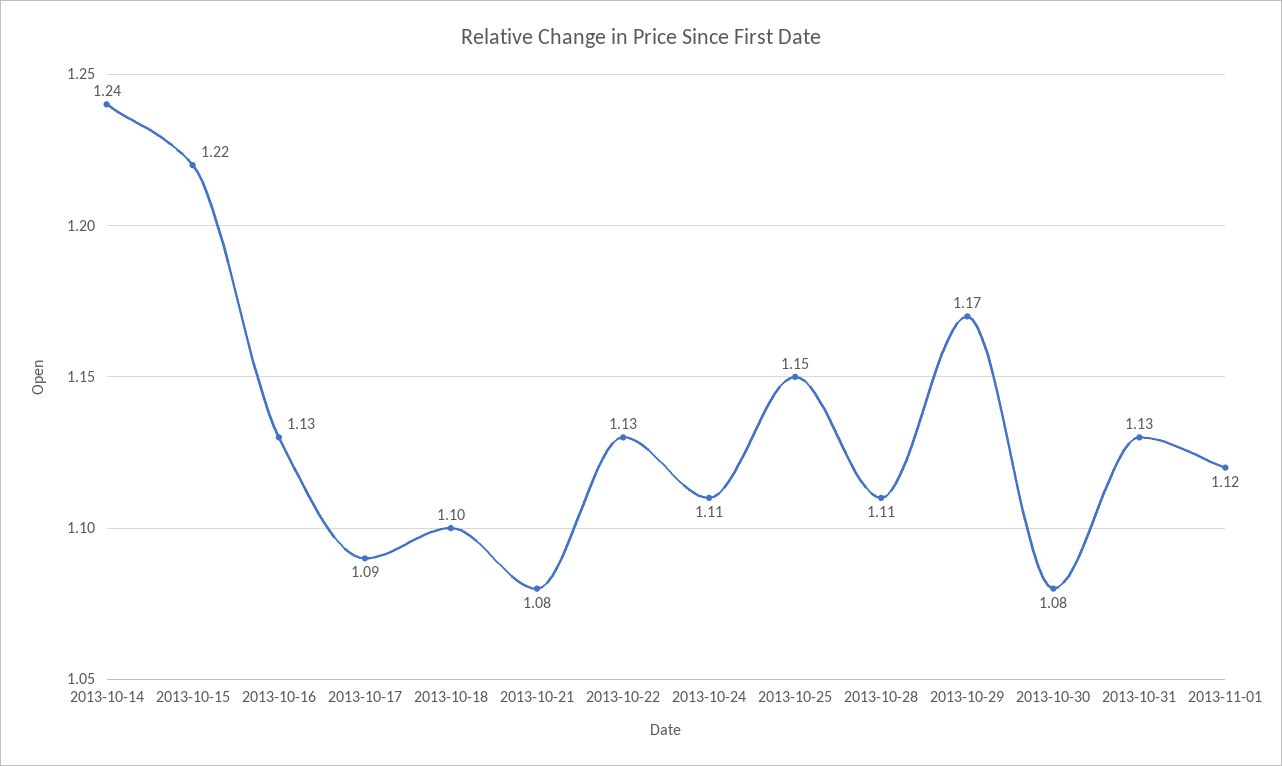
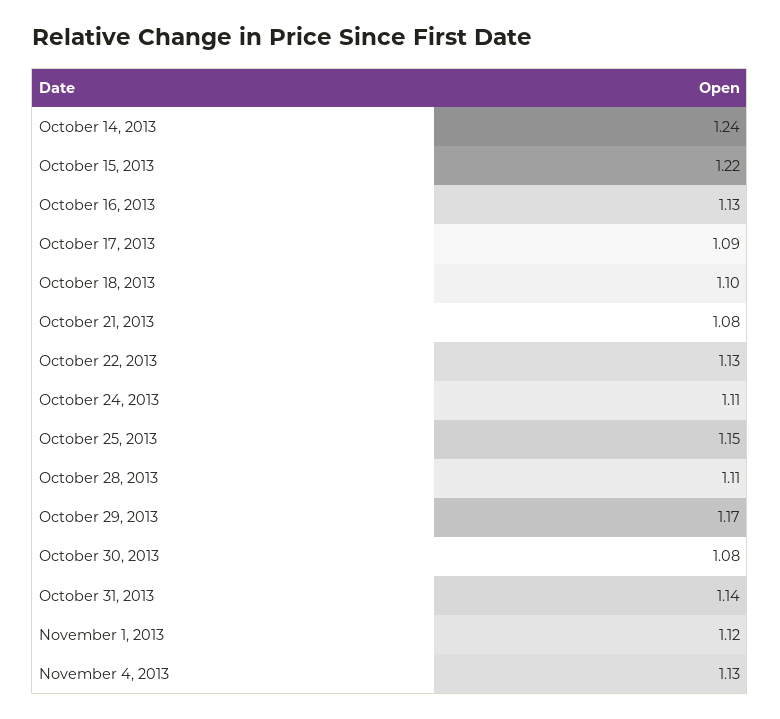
2013-10-31: 1.13 -> 1.14
November 4, 2013: none -> 1.13

